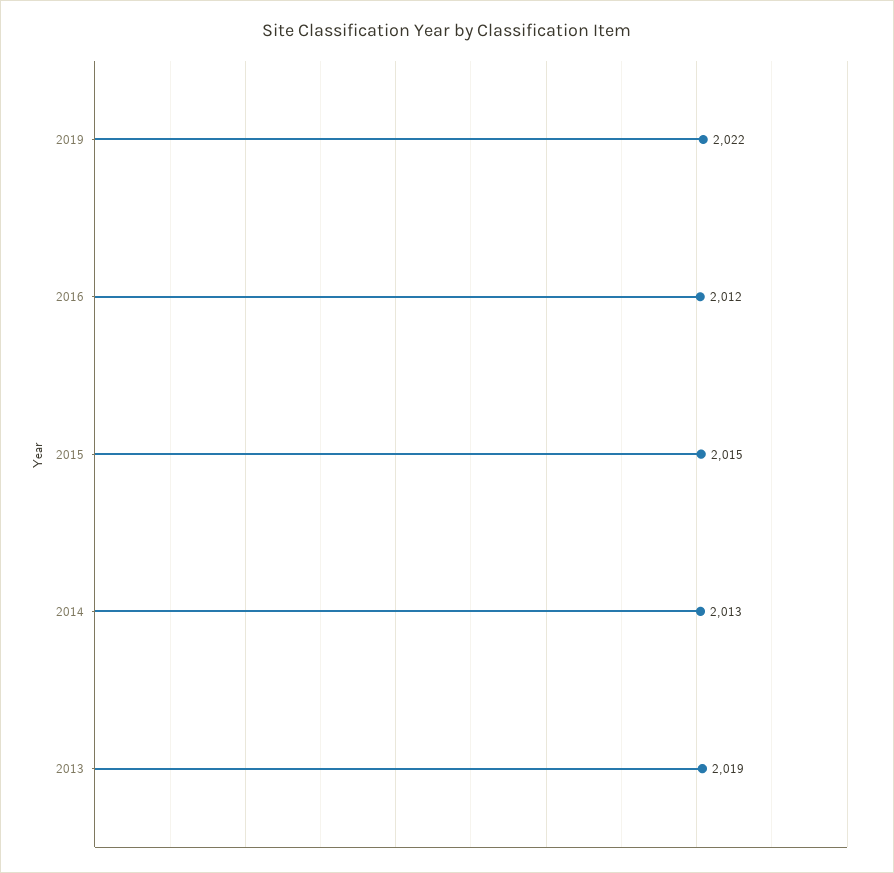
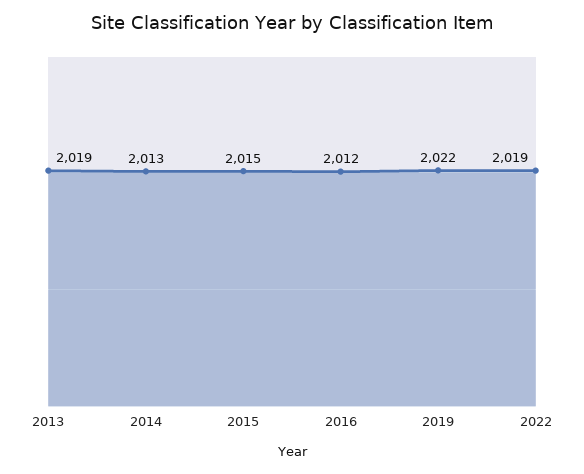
2022: none -> 2019

